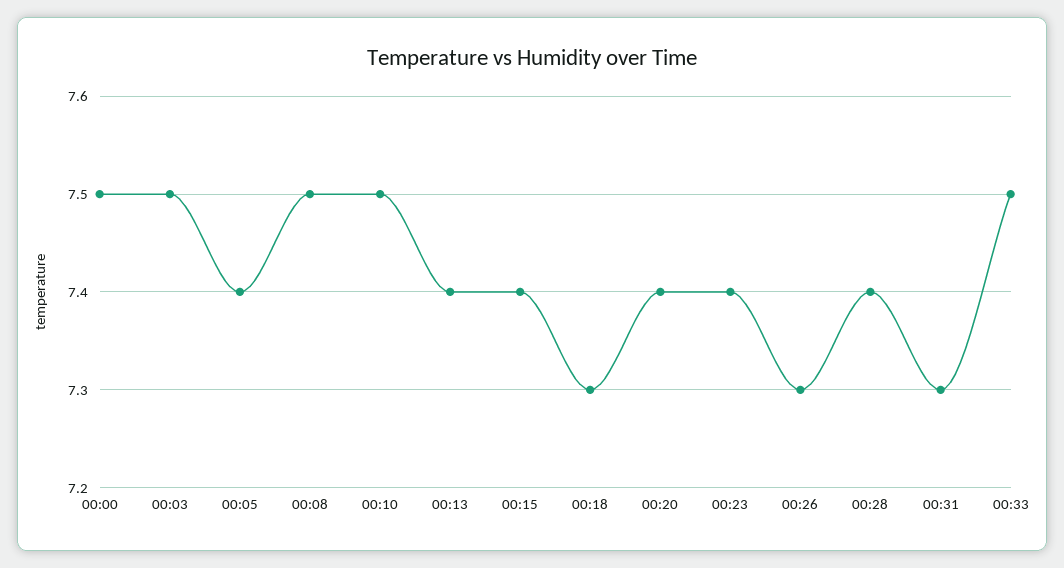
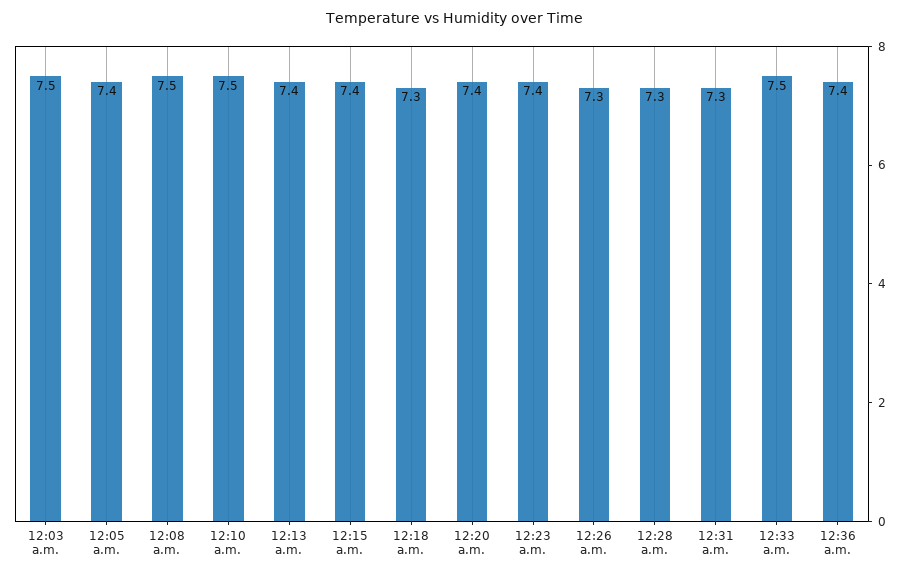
00:00: 7.5 -> none
00:28: 7.4 -> 7.3
12:36 a.m.: none -> 7.4

